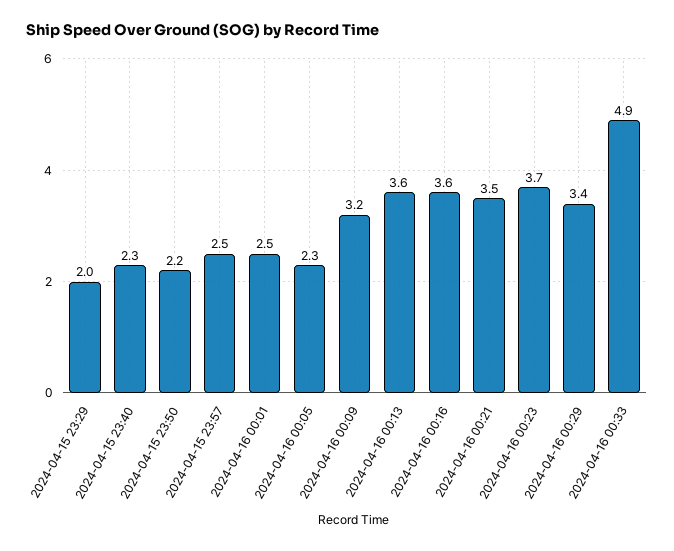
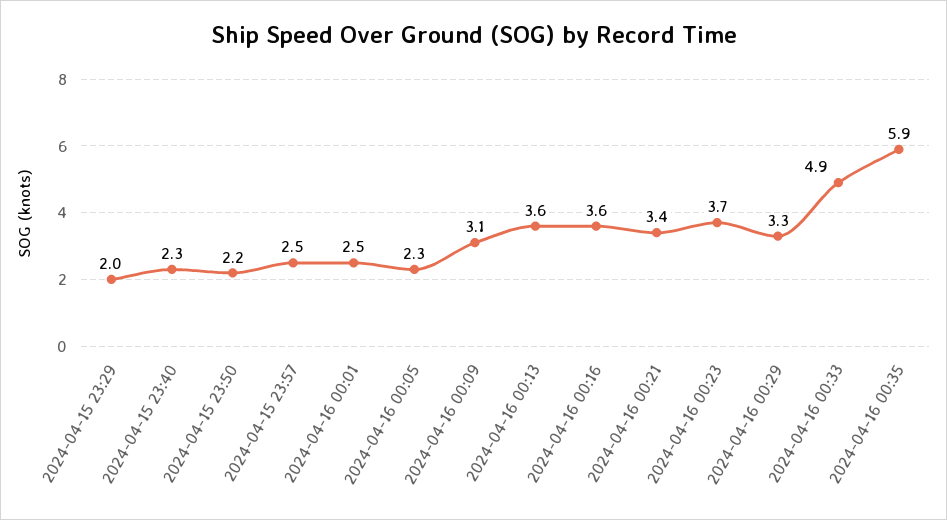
2024-04-16 00:09: 3.2 -> 3.1
2024-04-16 00:21: 3.5 -> 3.4
2024-04-16 00:29: 3.4 -> 3.3
2024-04-16 00:35: none -> 5.9

